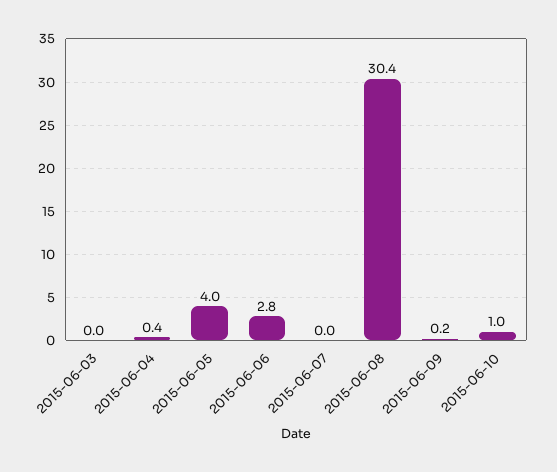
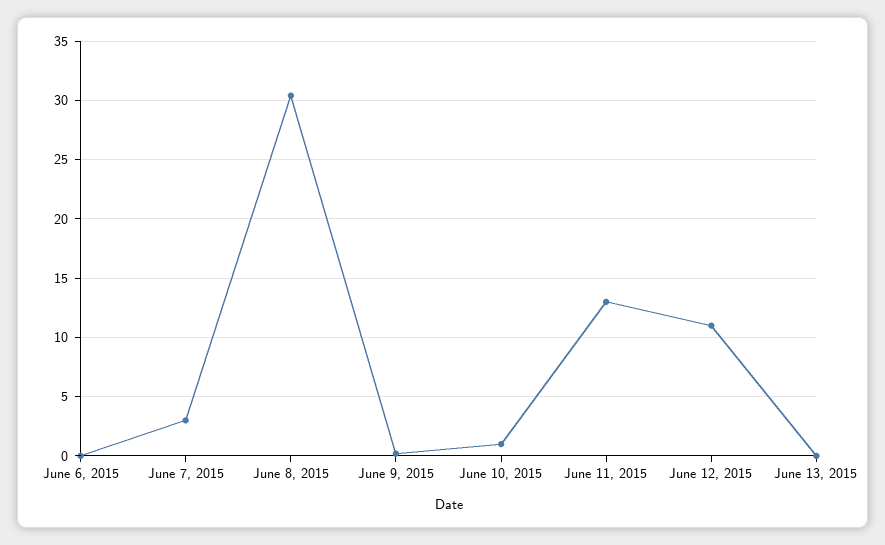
2015-06-03: 0 -> none
2015-06-04: 0.4 -> none
2015-06-05: 4 -> none
2015-06-06: 2.8 -> 0
2015-06-07: 0 -> 3
June 11, 2015: none -> 13
June 12, 2015: none -> 11
June 13, 2015: none -> 0

